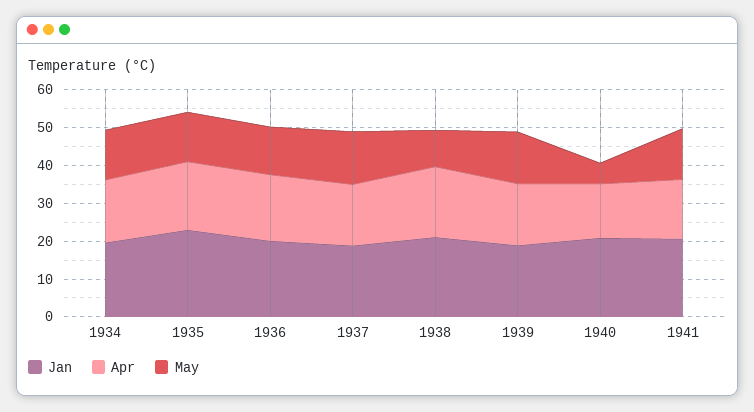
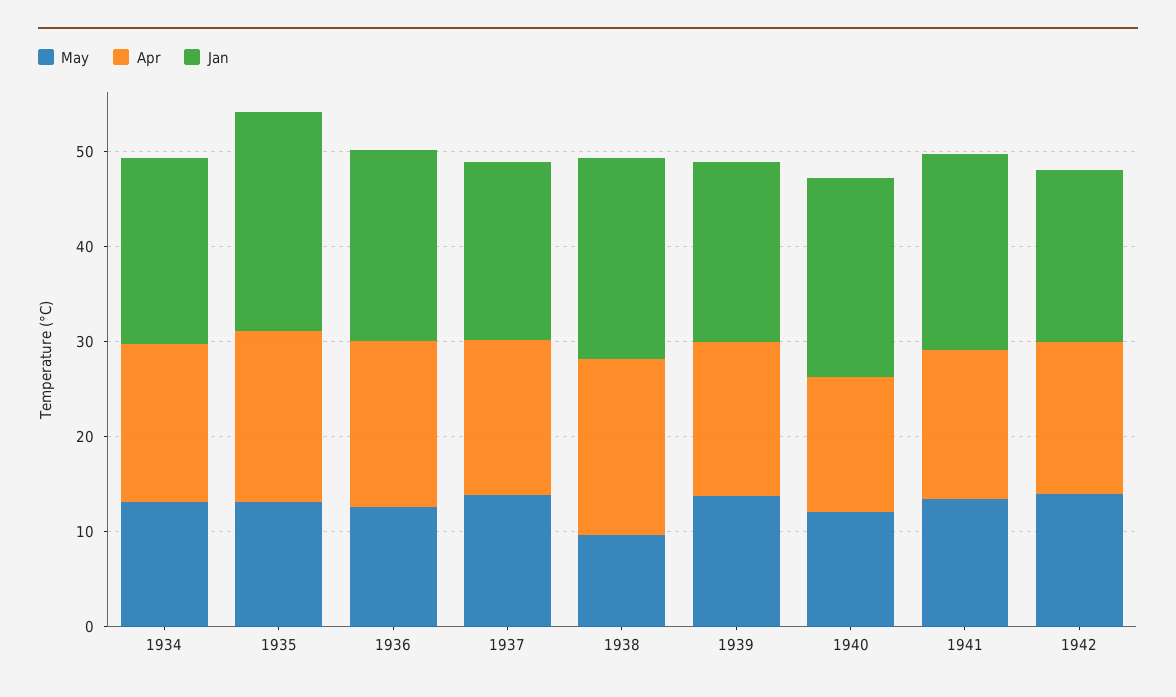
May, 1940: 5 -> 12
May, 1942: none -> 14
Apr, 1942: none -> 16
Jan, 1942: none -> 18

